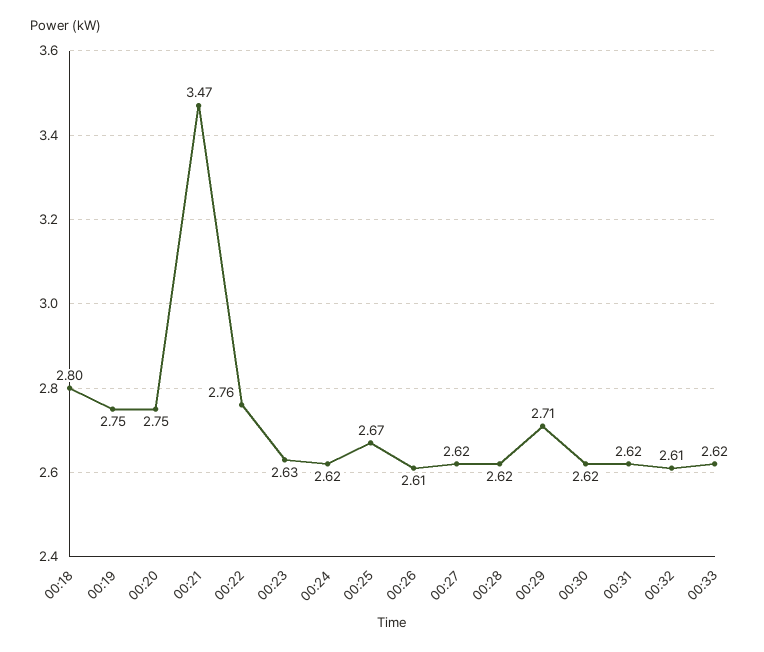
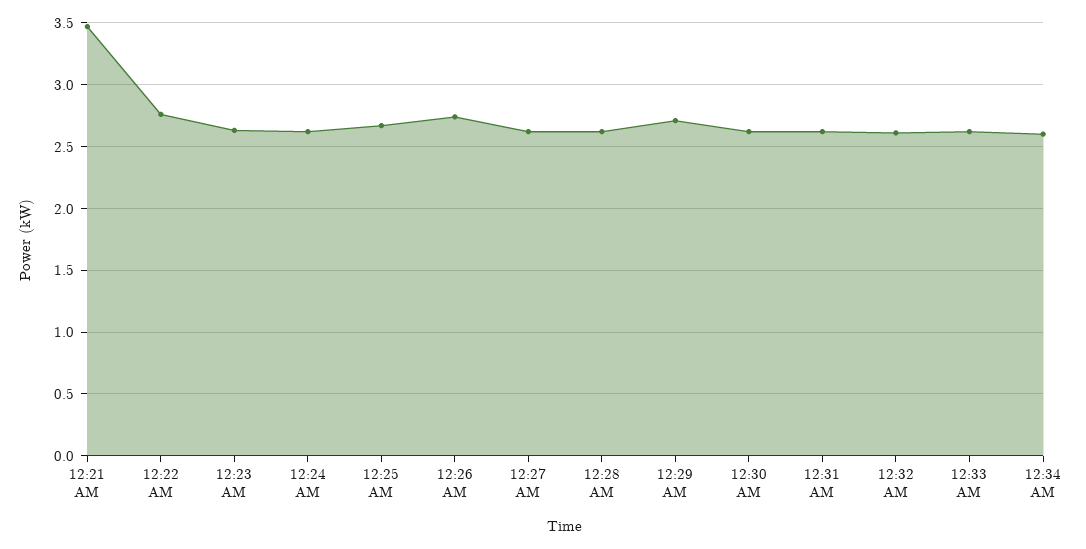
00:18: 2.8 -> none
00:19: 2.75 -> none
00:20: 2.75 -> none
00:26: 2.61 -> 2.75
12:34 AM: none -> 2.6

